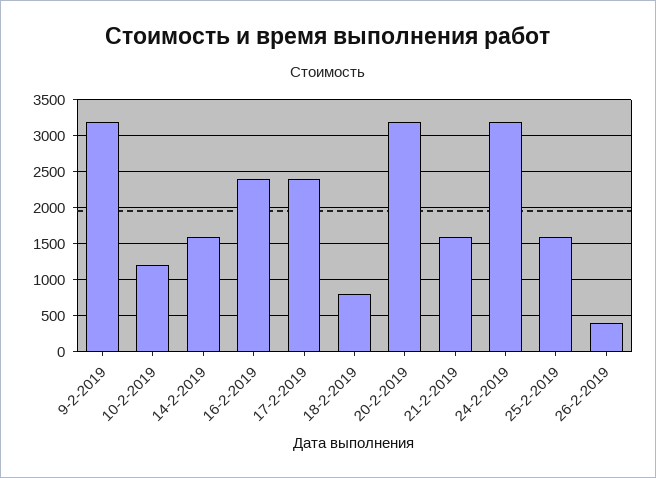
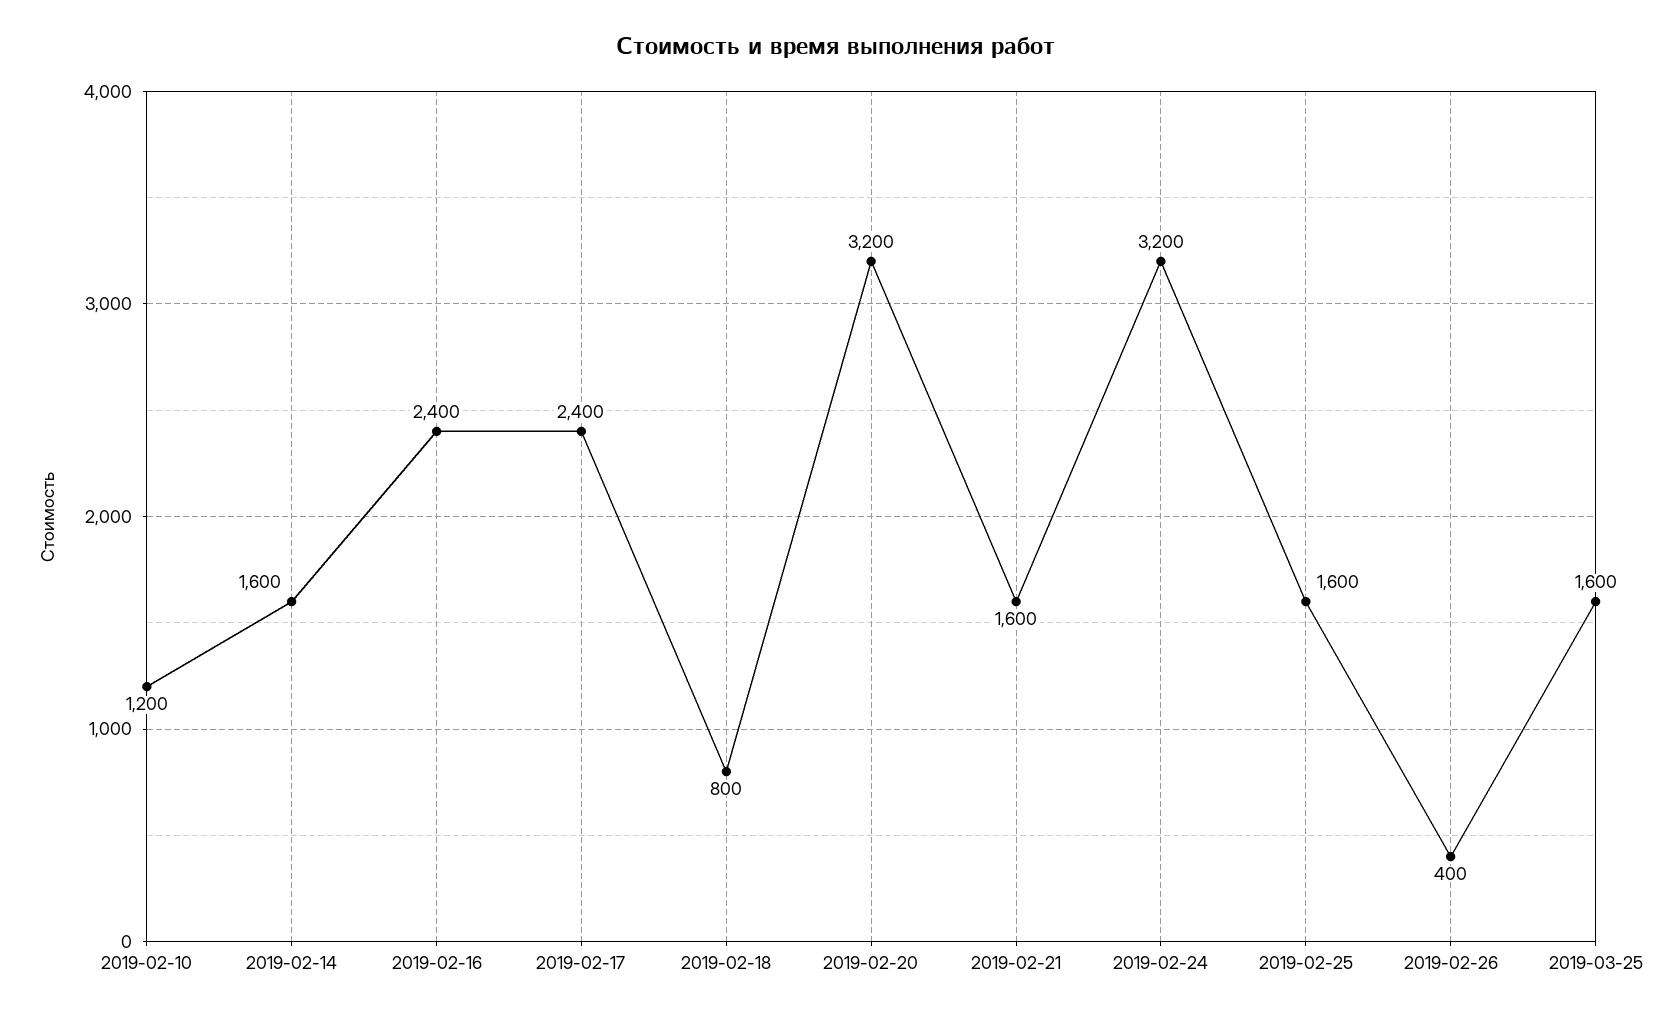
9-2-2019: 3200 -> none
2019-03-25: none -> 1600

